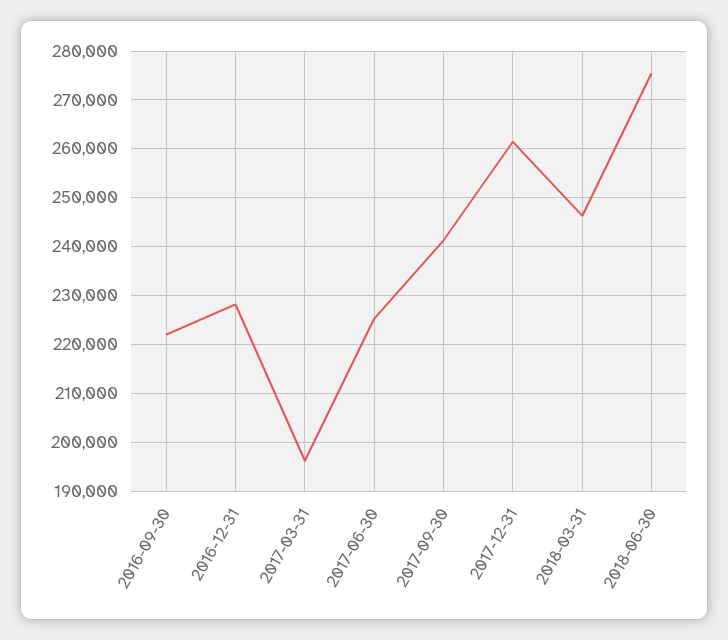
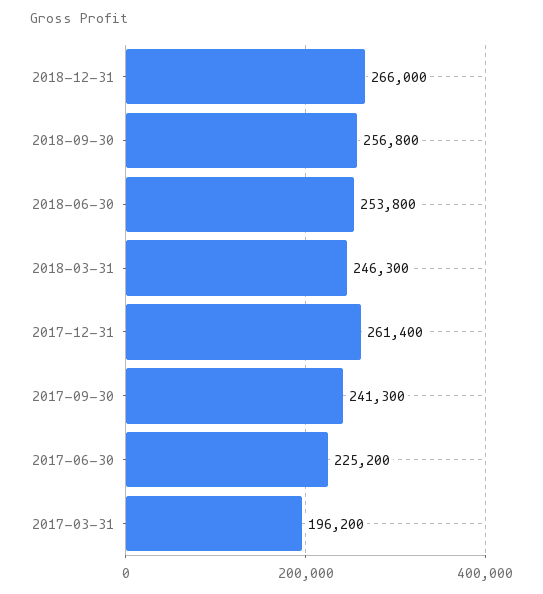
2016-09-30: 222000 -> none
2016-12-31: 228000 -> none
2018-06-30: 276000 -> 253800
2018-12-31: none -> 266000
2018-09-30: none -> 256800

